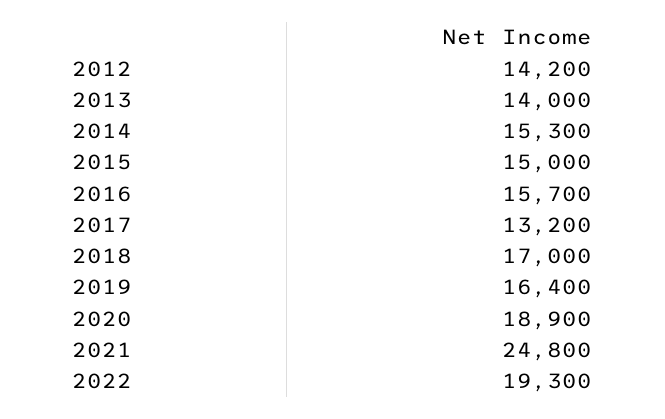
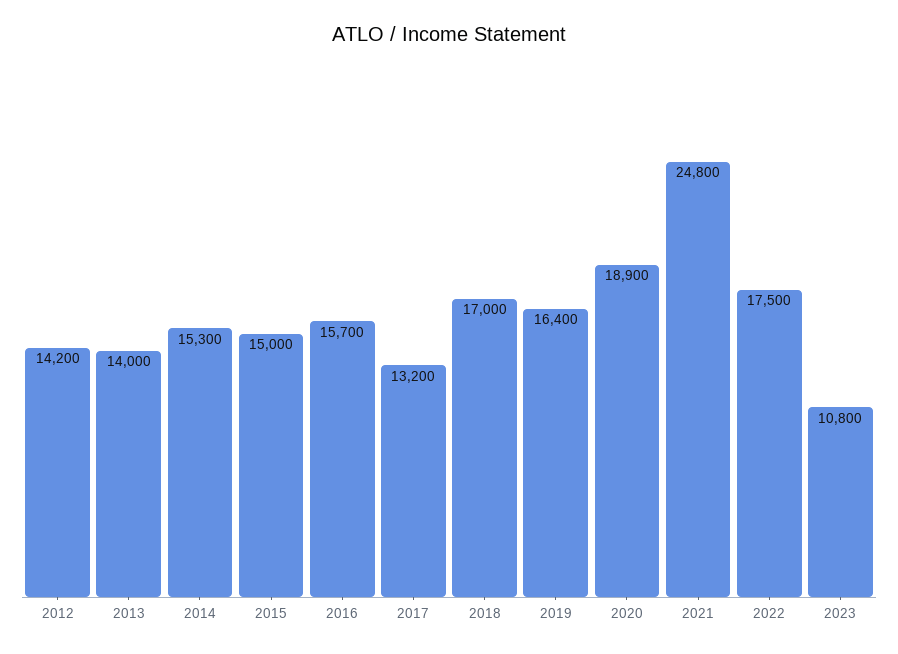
2022: 19300 -> 17500
2023: none -> 10800

